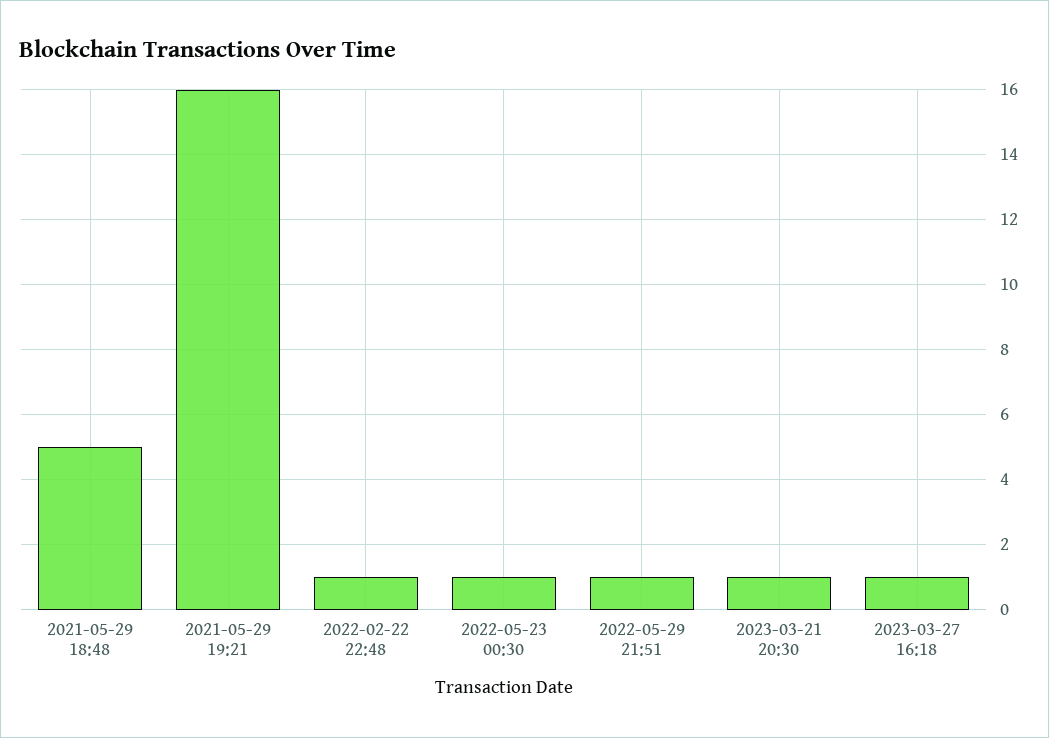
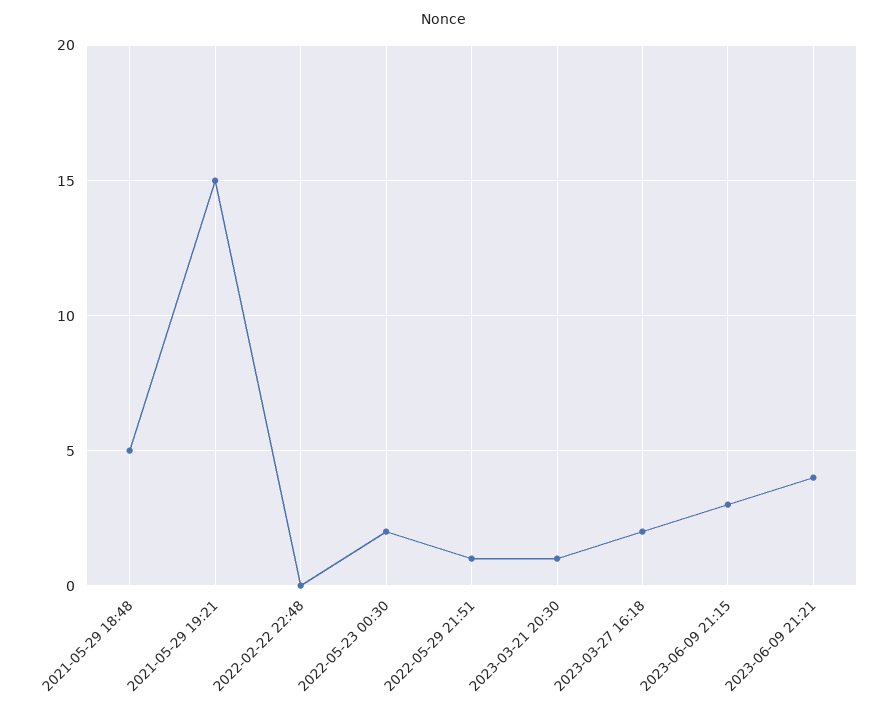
2021-05-29 19:21: 16 -> 15
2022-02-22 22:48: 1 -> 0
2022-05-23 00:30: 1 -> 2
2023-03-27 16:18: 1 -> 2
2023-06-09 21:15: none -> 3
2023-06-09 21:21: none -> 4

